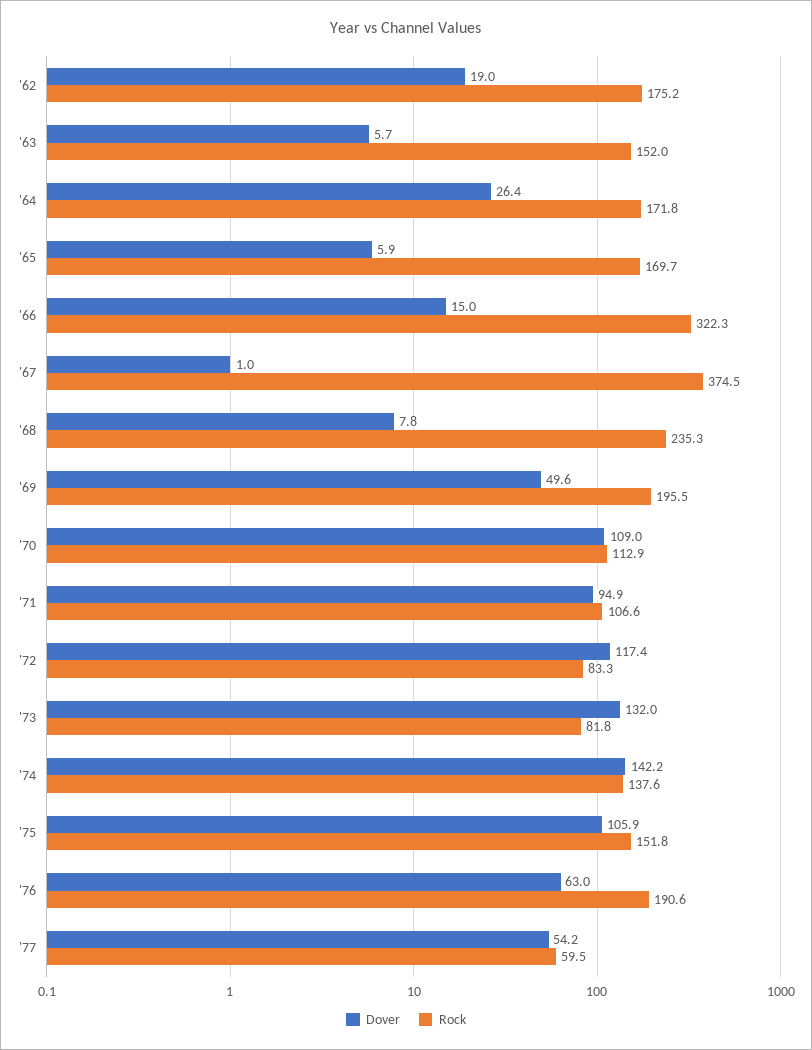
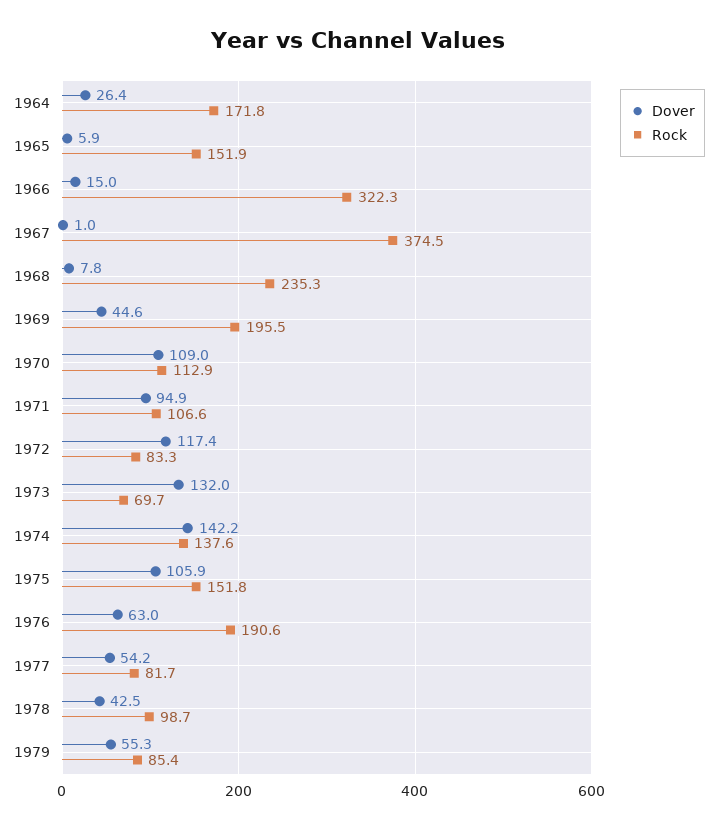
Dover, '62: 19 -> none
Rock, '62: 175.2 -> none
Dover, '63: 5.7 -> none
Rock, '63: 152 -> none
Rock, '65: 169.7 -> 151.9
Dover, '69: 49.6 -> 44.6
Rock, '73: 81.8 -> 69.7
Rock, '77: 59.5 -> 81.7
Dover, 1978: none -> 42.5
Rock, 1978: none -> 98.7
Dover, 1979: none -> 55.3
Rock, 1979: none -> 85.4

